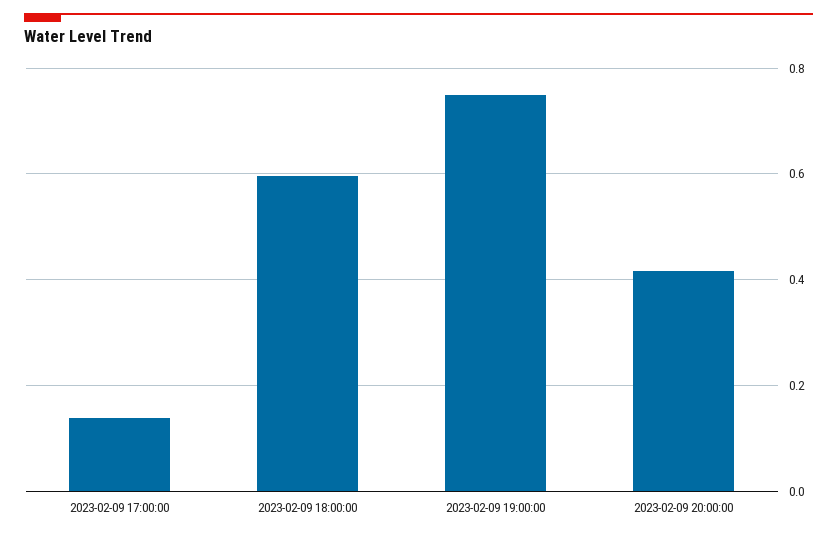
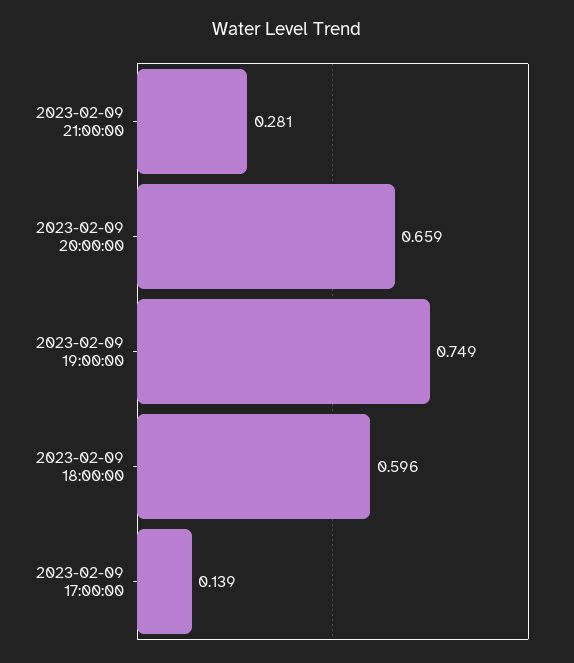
2023-02-09 20:00:00: 0.42 -> 0.659
2023-02-09 21:00:00: none -> 0.281

